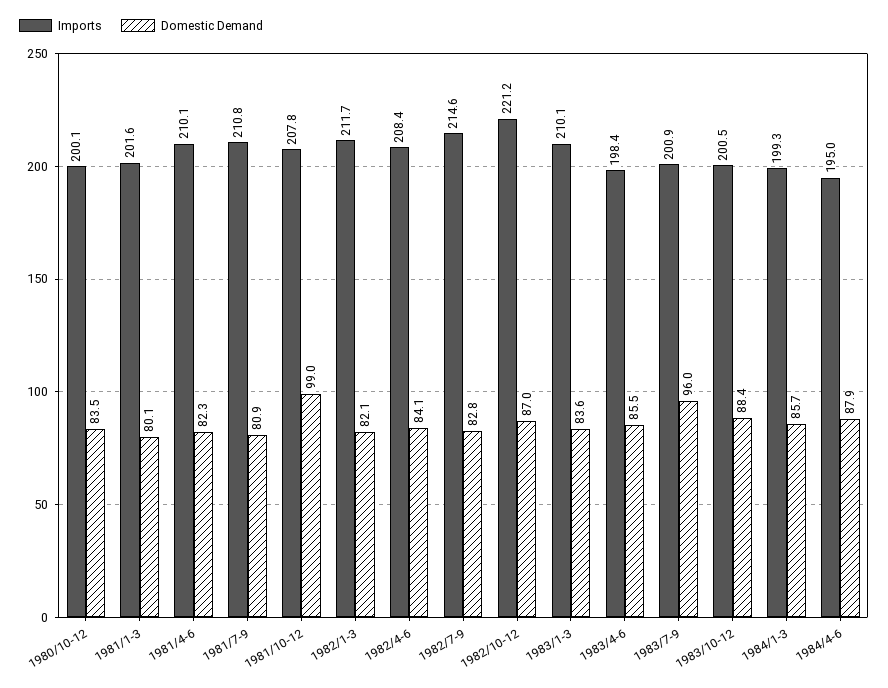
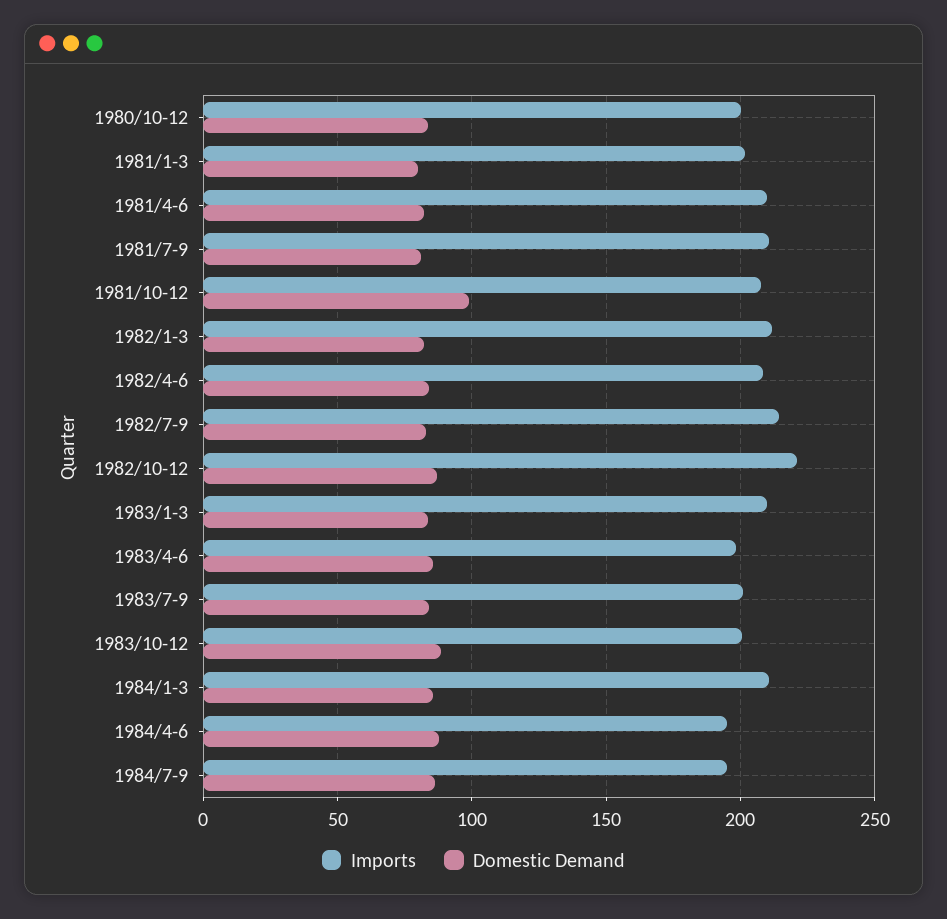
Domestic Demand, 1983/7-9: 96 -> 85
Imports, 1984/1-3: 199.3 -> 210
Imports, 1984/7-9: none -> 195
Domestic Demand, 1984/7-9: none -> 85

